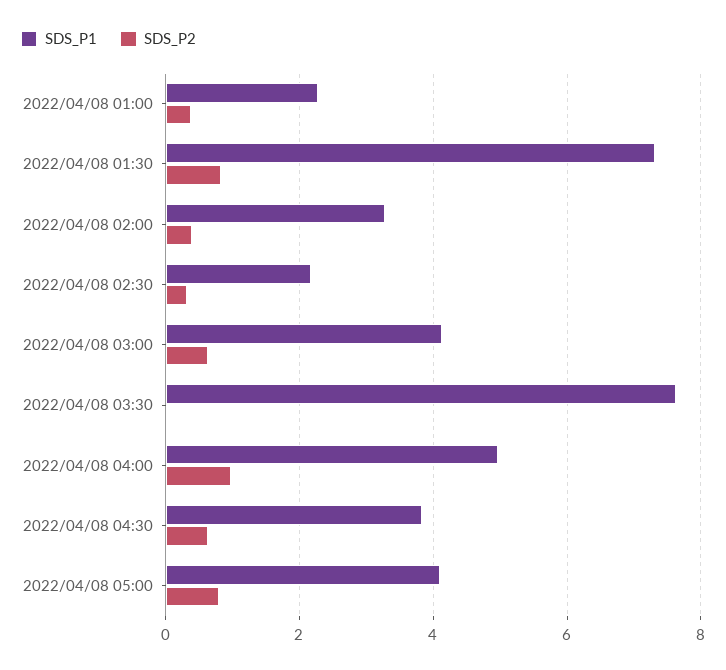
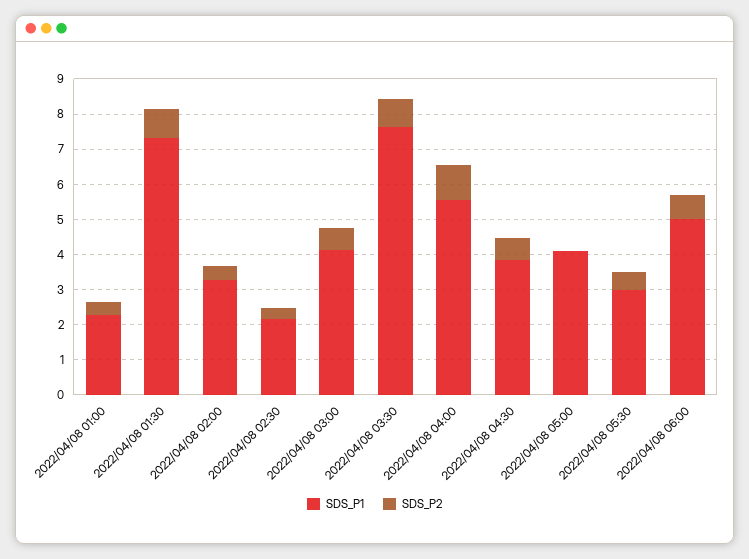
SDS_P2, 2022/04/08 03:30: 0 -> 0.75
SDS_P1, 2022/04/08 04:00: 5 -> 5.5
SDS_P2, 2022/04/08 05:00: 0.8 -> 0
SDS_P1, 2022/04/08 05:30: none -> 3
SDS_P2, 2022/04/08 05:30: none -> 0.5
SDS_P1, 2022/04/08 06:00: none -> 5
SDS_P2, 2022/04/08 06:00: none -> 0.75

